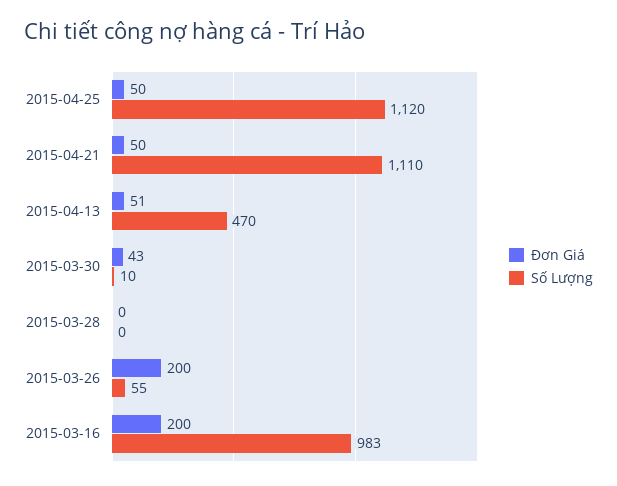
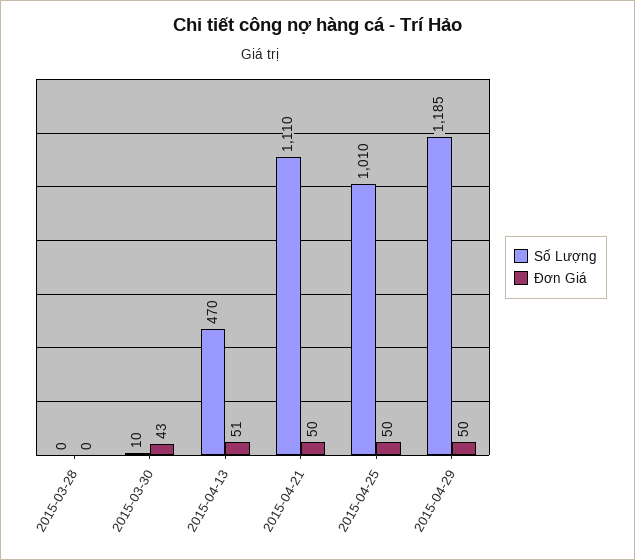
Số Lượng, 2015-04-25: 1120 -> 1010
Đơn Giá, 2015-03-26: 200 -> none
Số Lượng, 2015-03-26: 55 -> none
Đơn Giá, 2015-03-16: 200 -> none
Số Lượng, 2015-03-16: 983 -> none
Số Lượng, 2015-04-29: none -> 1185
Đơn Giá, 2015-04-29: none -> 50

